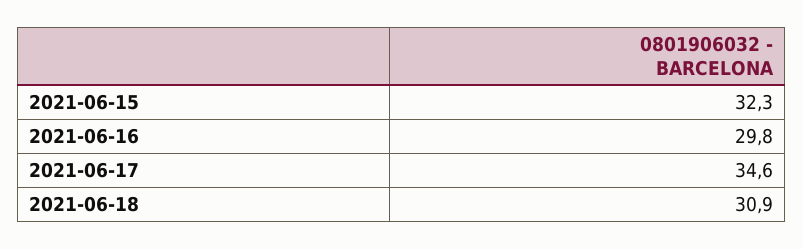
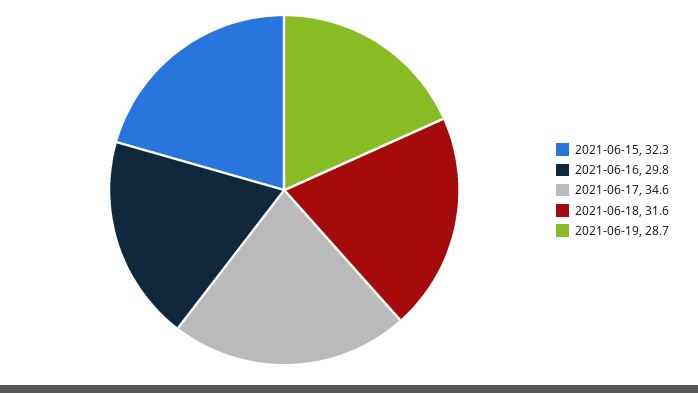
2021-06-18: 30.9 -> 31.6
2021-06-19: none -> 28.7

